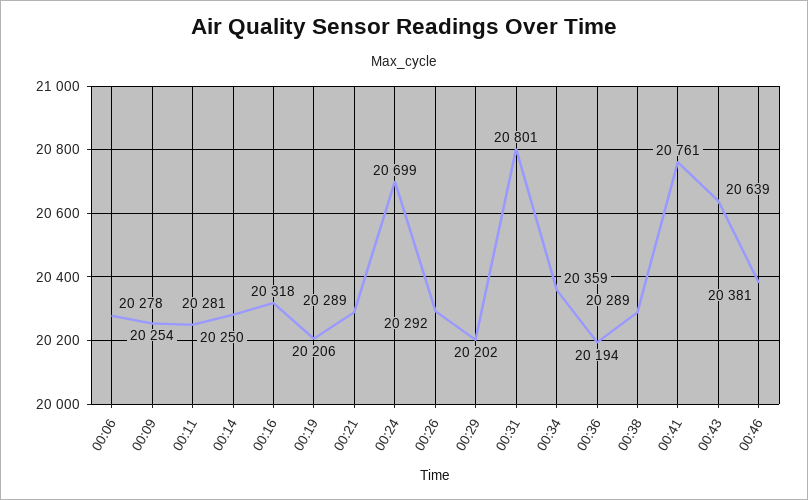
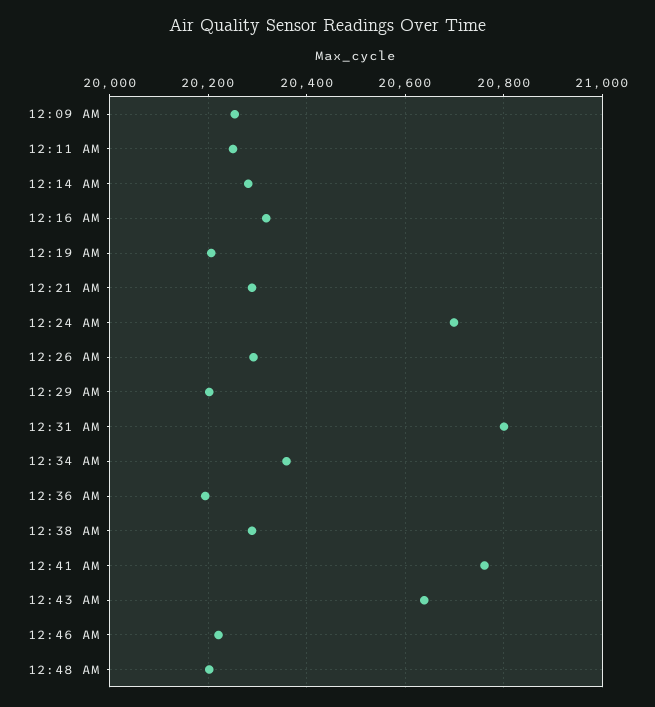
00:06: 20278 -> none
00:46: 20381 -> 20220
12:48 AM: none -> 20200

